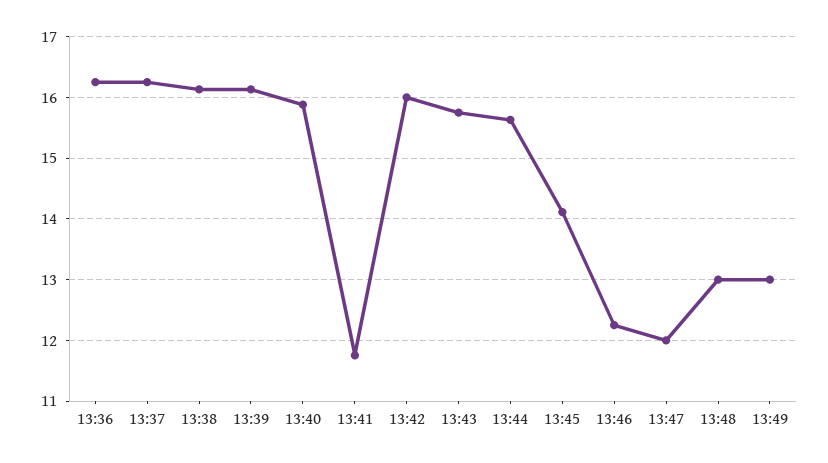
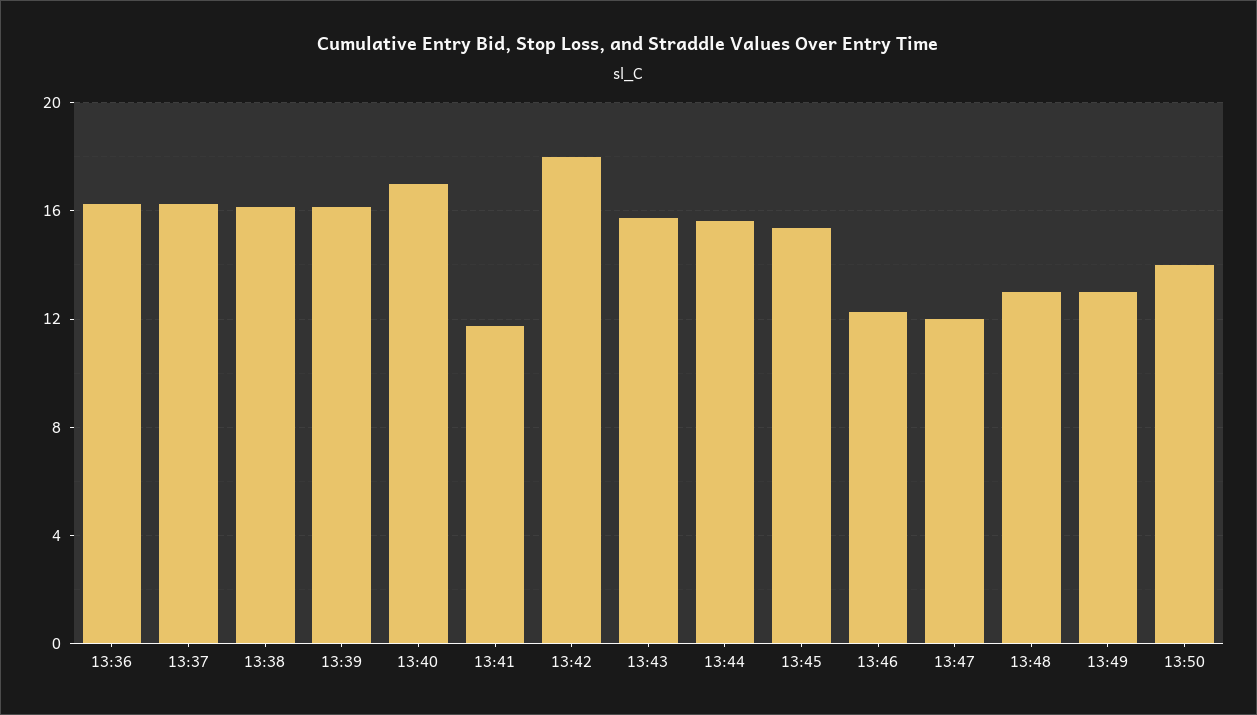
13:40: 15.9 -> 17
13:42: 16 -> 18
13:45: 14.1 -> 15.5
13:50: none -> 14

